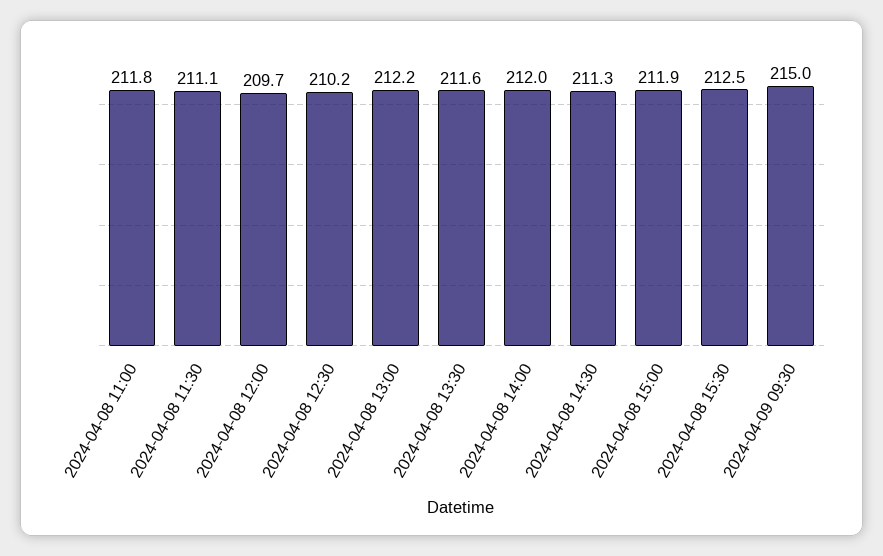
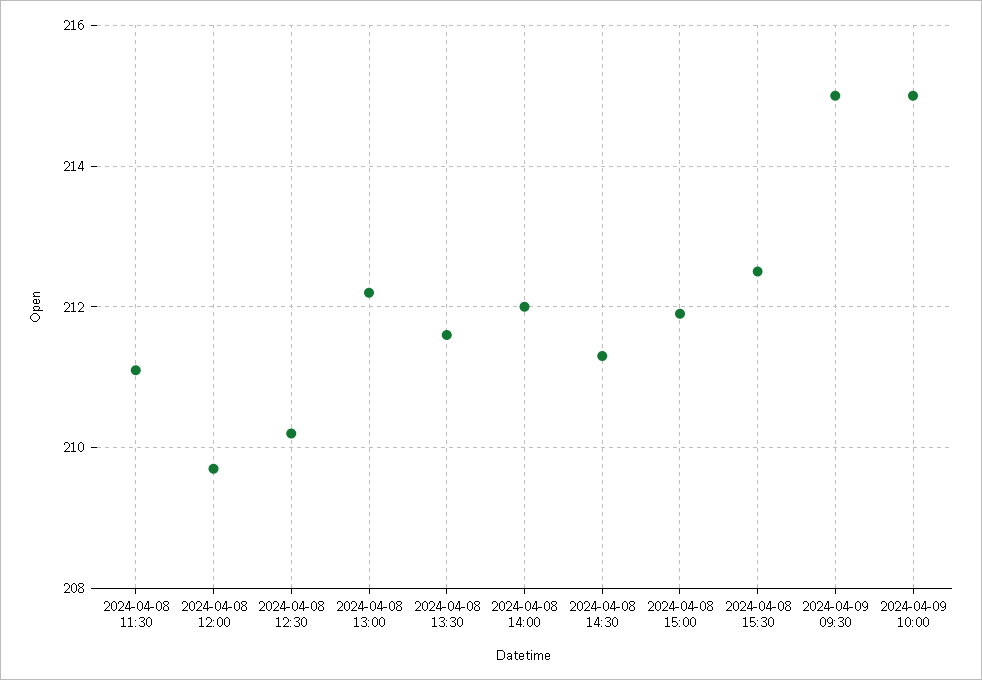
2024-04-08 11:00: 211.8 -> none
2024-04-09 10:00: none -> 215

